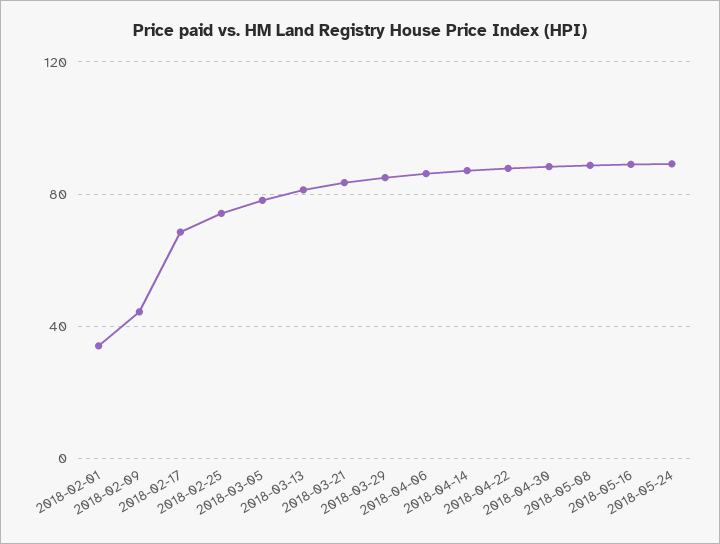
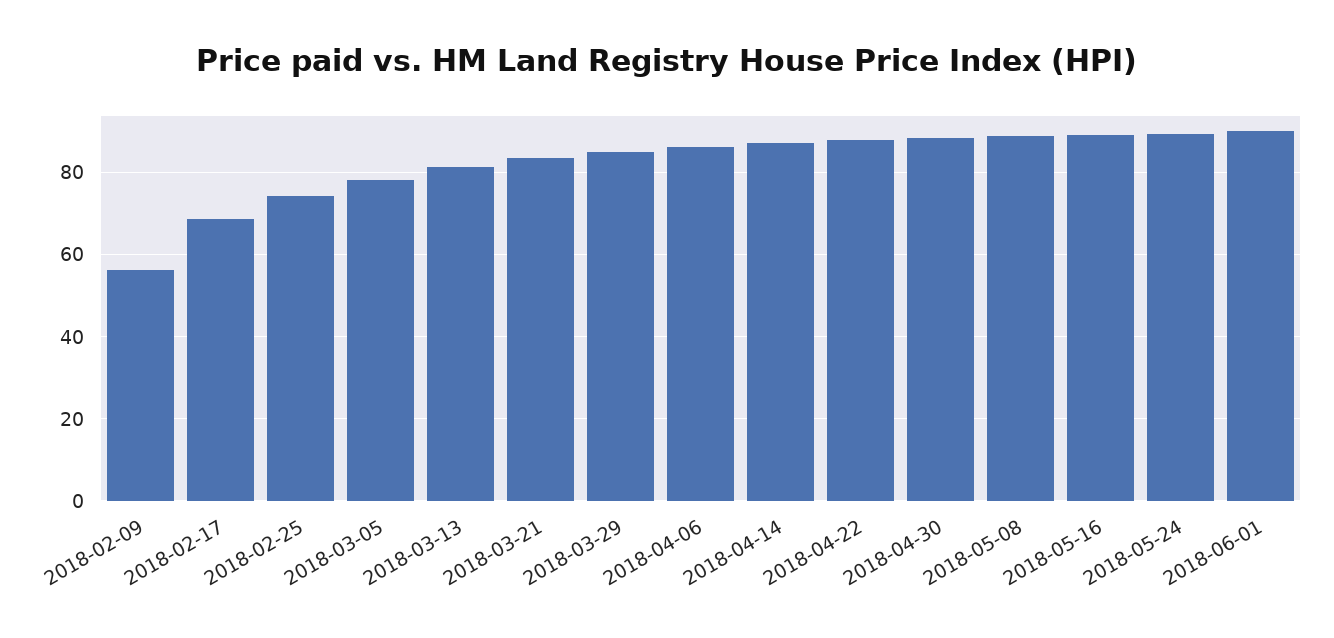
2018-02-01: 35 -> none
2018-02-09: 45 -> 56
2018-06-01: none -> 90

